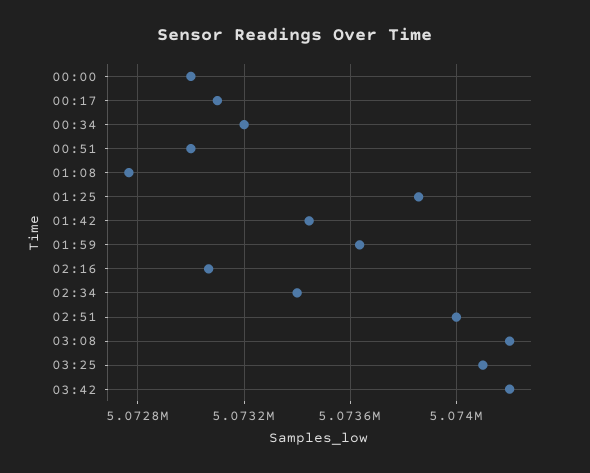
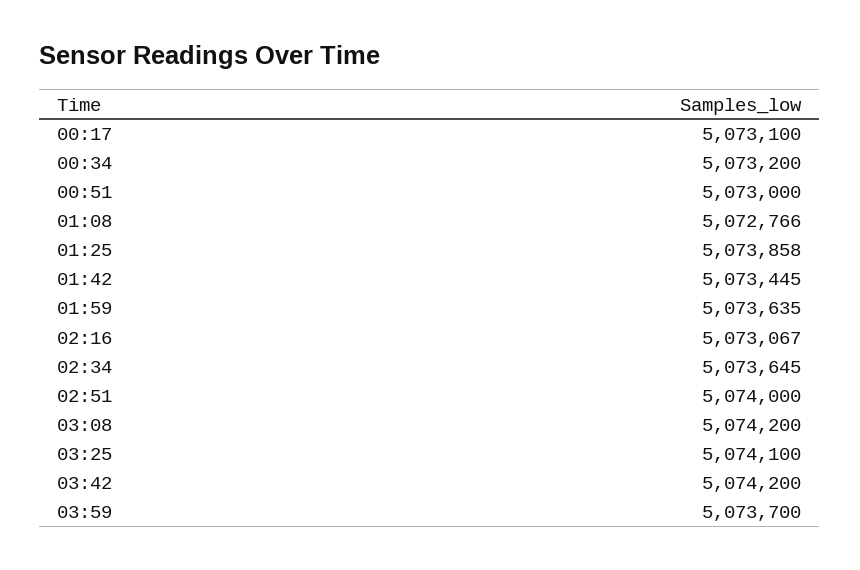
00:00: 5073000 -> none
02:34: 5073400 -> 5073645
03:59: none -> 5073700

